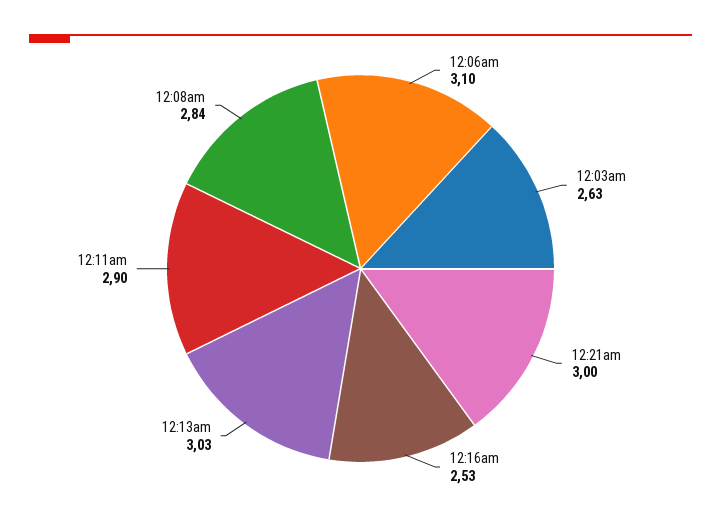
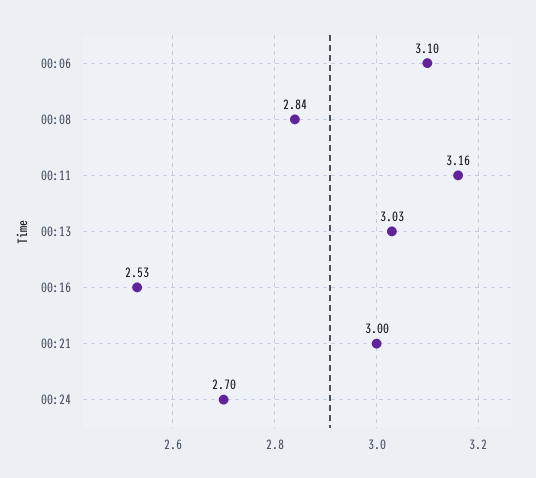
12:03am: 2.63 -> none
12:11am: 2.9 -> 3.16
00:24: none -> 2.7

